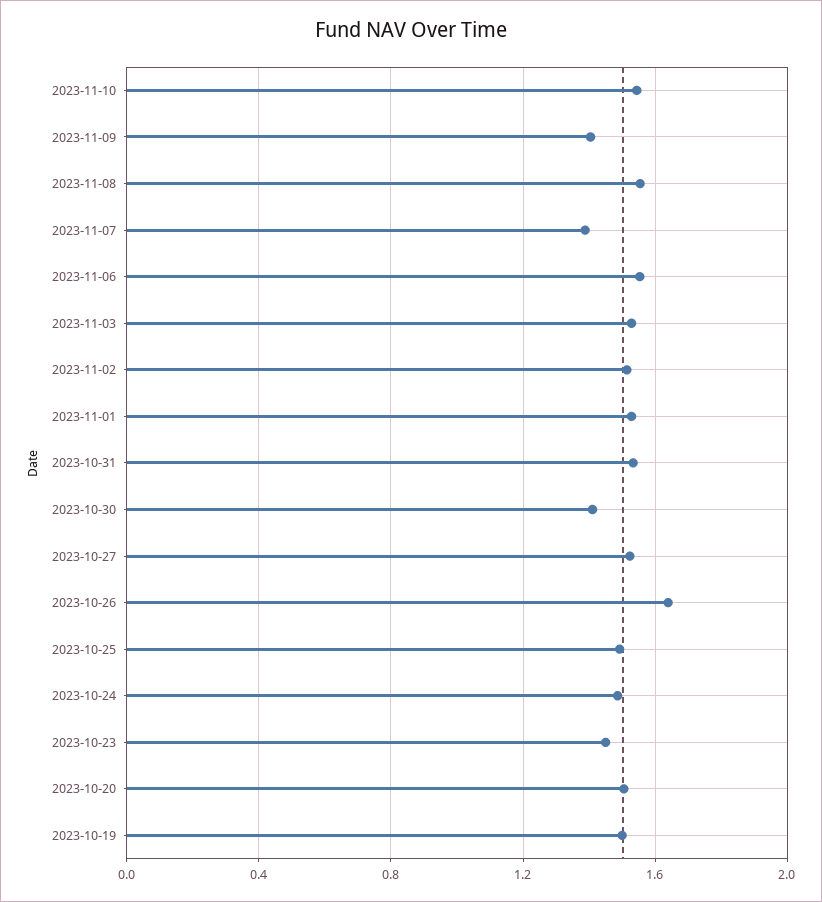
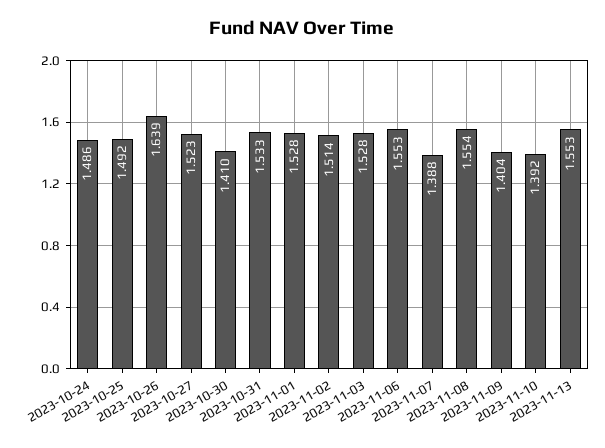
2023-11-10: 1.55 -> 1.392
2023-10-23: 1.45 -> none
2023-10-20: 1.5 -> none
2023-10-19: 1.5 -> none
2023-11-13: none -> 1.553

